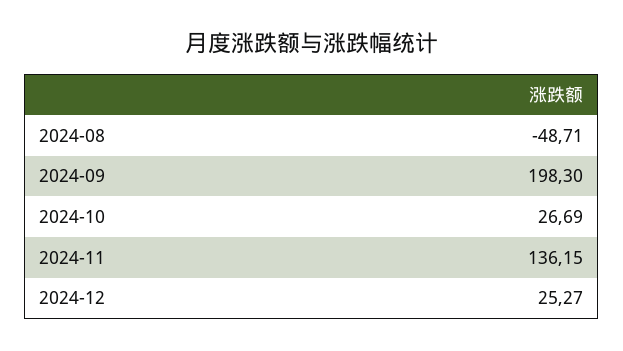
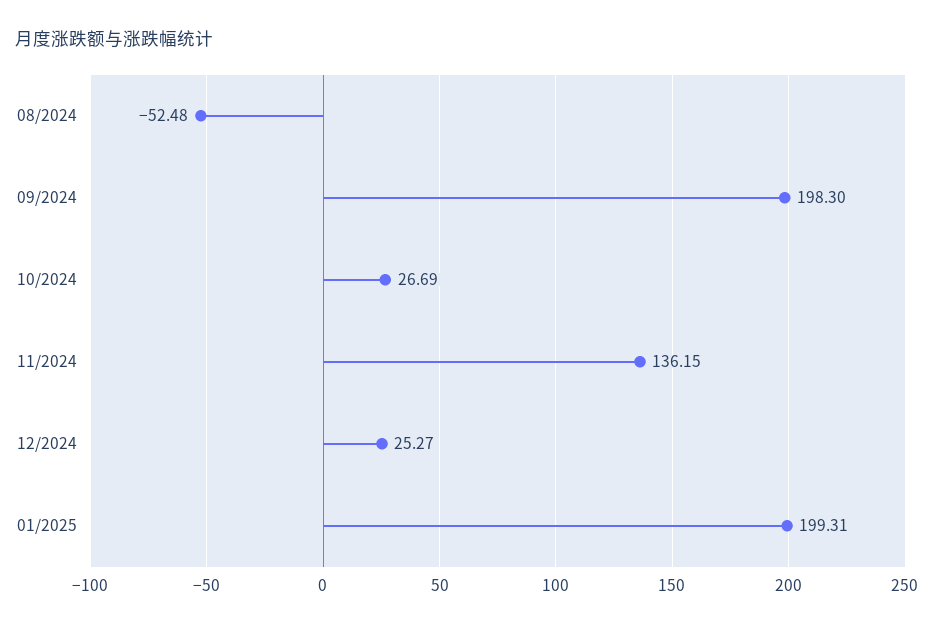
2024-08: -48.71 -> -52.48
01/2025: none -> 199.31

